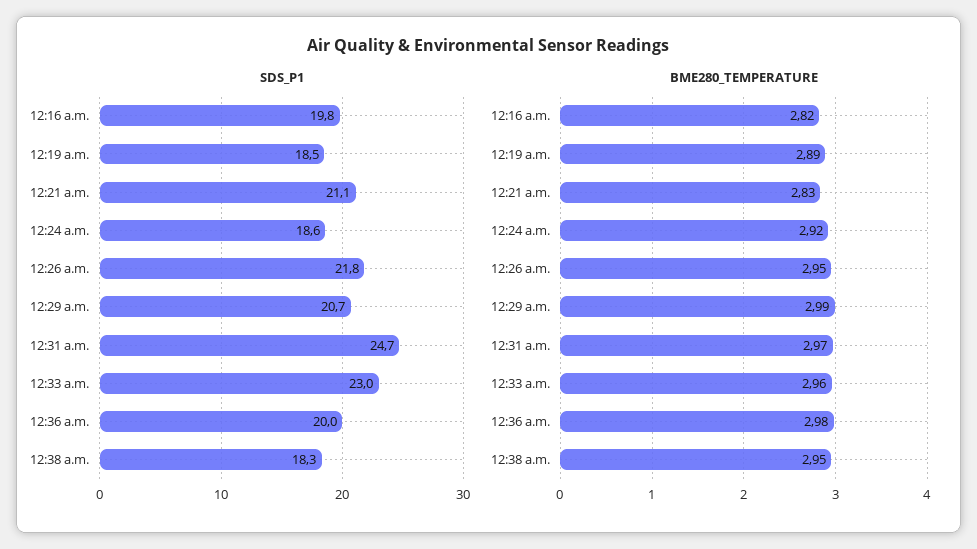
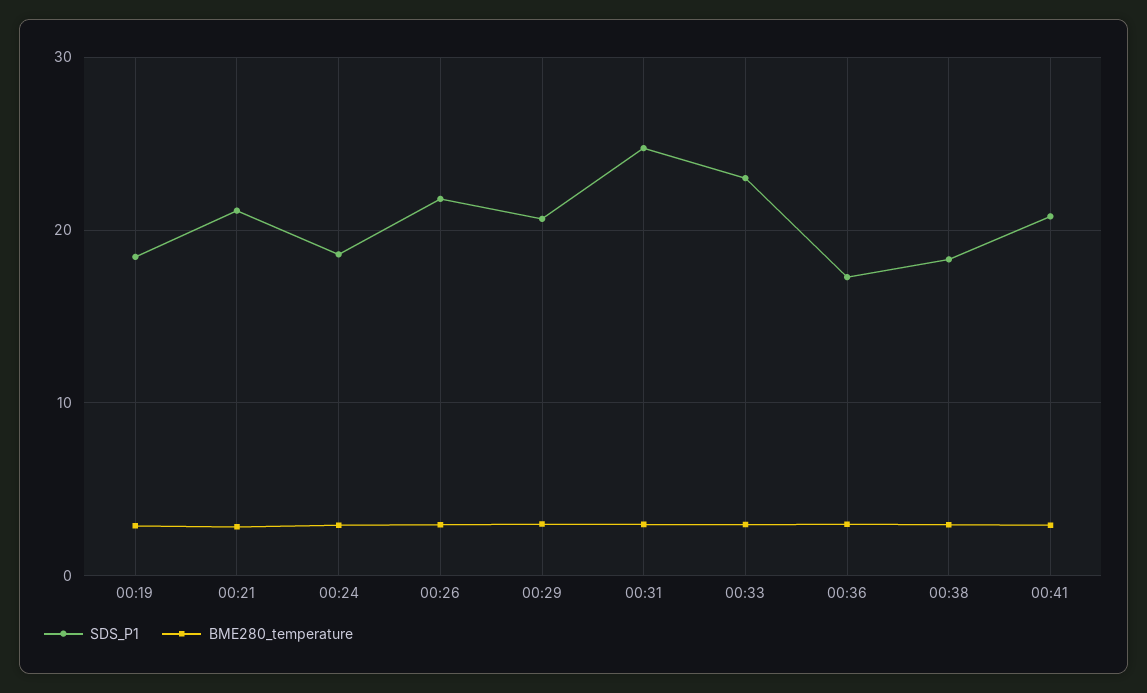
SDS_P1, 12:16 a.m.: 19.8 -> none
SDS_P1, 12:36 a.m.: 20 -> 17
BME280_TEMPERATURE, 12:16 a.m.: 2.82 -> none
SDS_P1, 00:41: none -> 21
BME280_TEMPERATURE, 00:41: none -> 3

